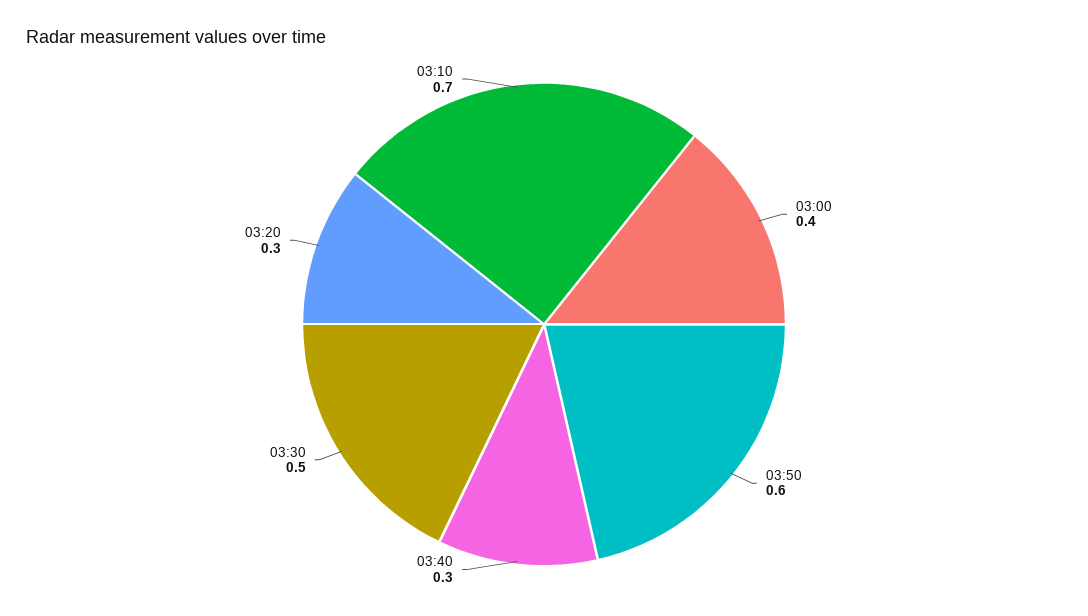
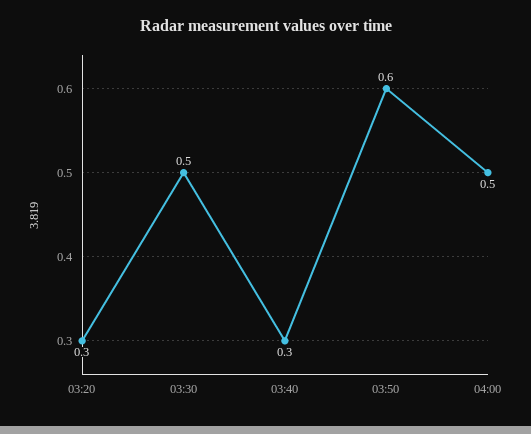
03:00: 0.4 -> none
03:10: 0.7 -> none
04:00: none -> 0.5

